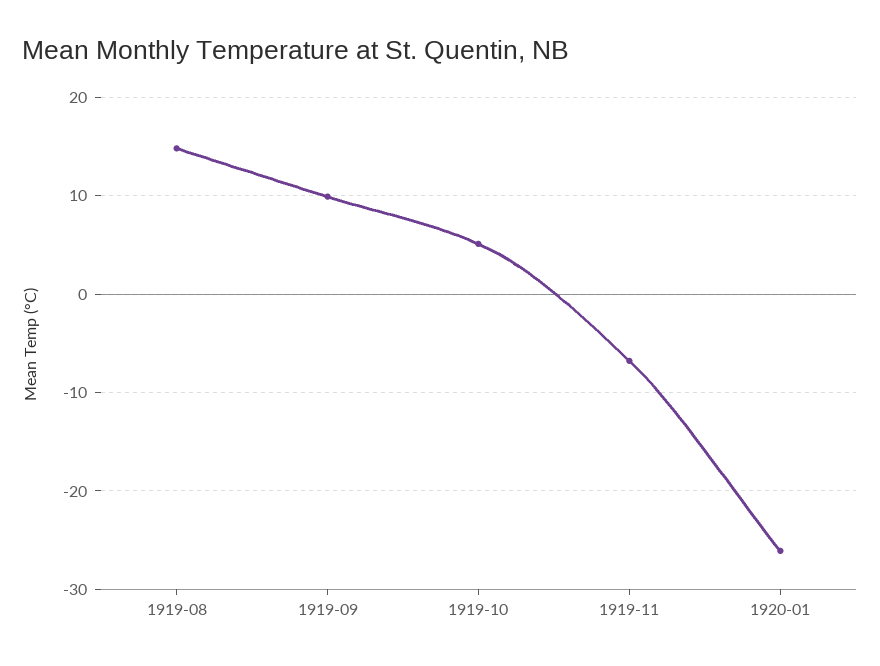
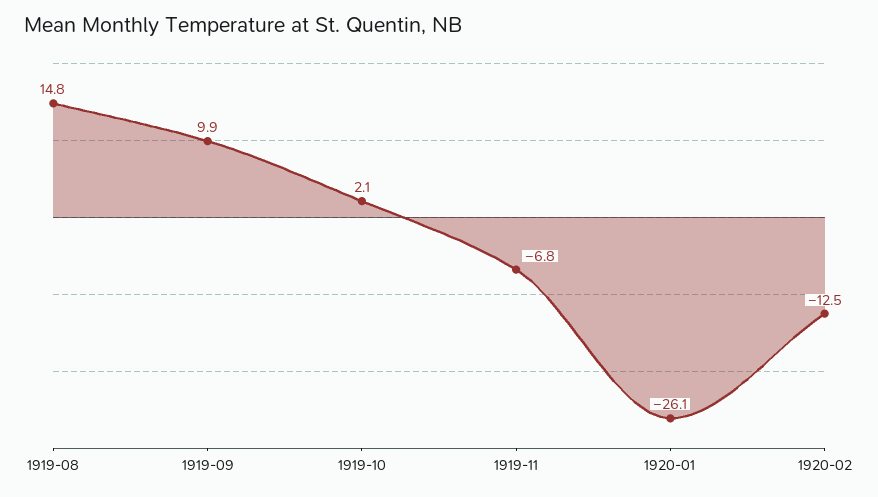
1919-10: 5 -> 2.1
1920-02: none -> -12.5

